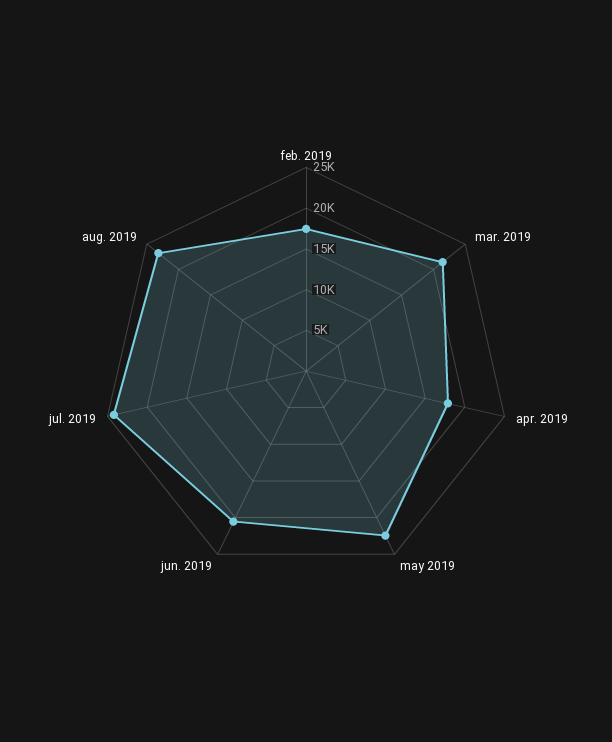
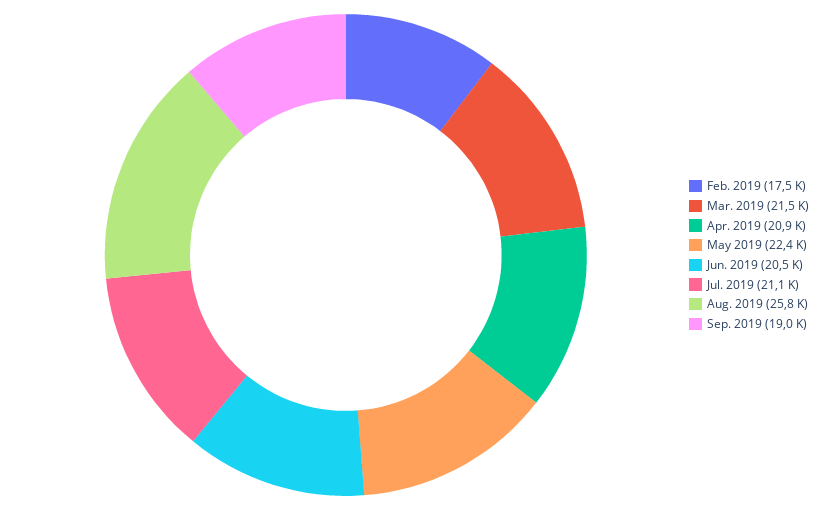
apr. 2019: 18000 -> 20900
jul. 2019: 24000 -> 21100
aug. 2019: 23000 -> 25800
Sep. 2019: none -> 19000

